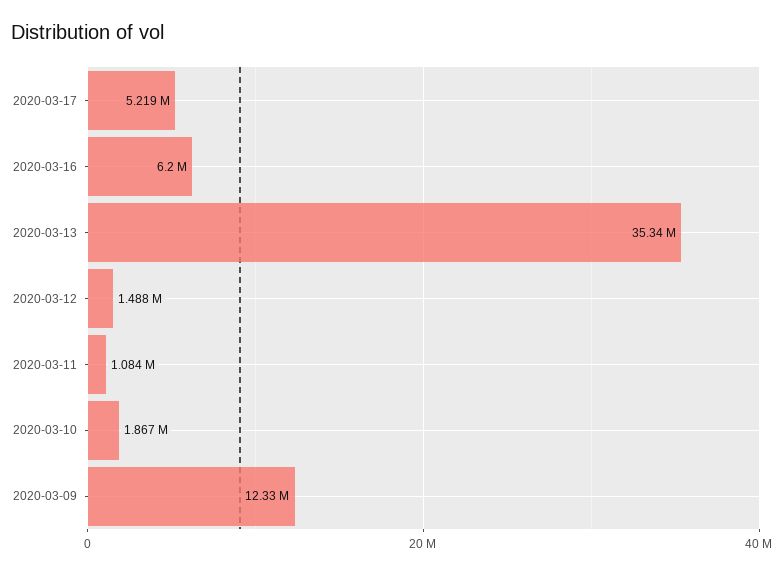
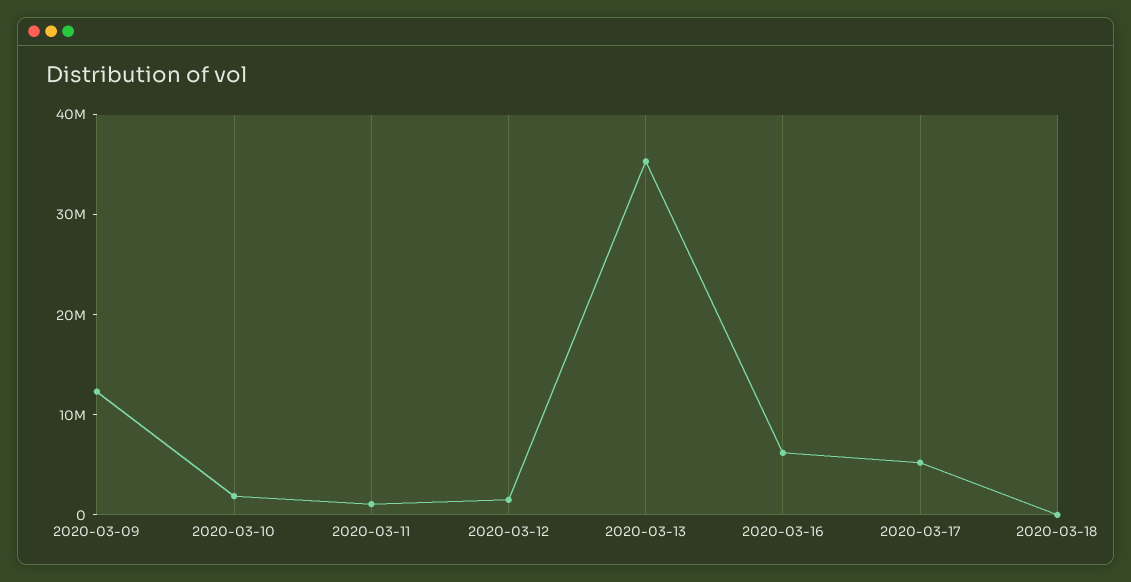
2020-03-18: none -> 0

